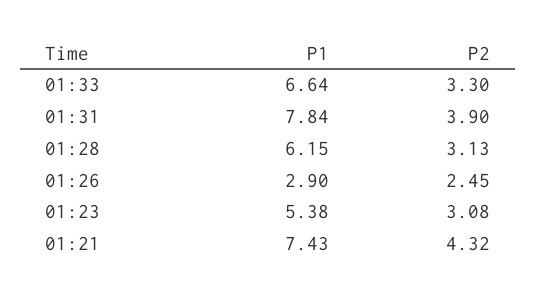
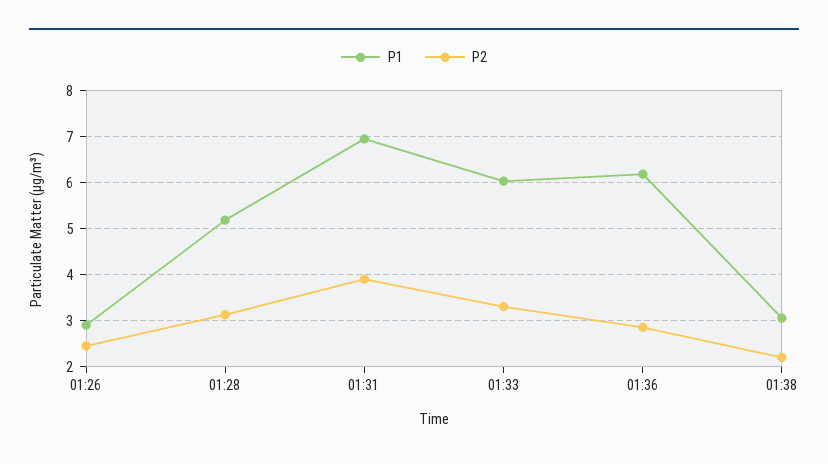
P1, 01:33: 6.64 -> 6
P1, 01:31: 7.84 -> 7
P1, 01:28: 6.15 -> 5.2
P1, 01:23: 5.38 -> none
P2, 01:23: 3.08 -> none
P1, 01:21: 7.43 -> none
P2, 01:21: 4.32 -> none
P1, 01:36: none -> 6.2
P2, 01:36: none -> 2.8
P1, 01:38: none -> 3
P2, 01:38: none -> 2.2

